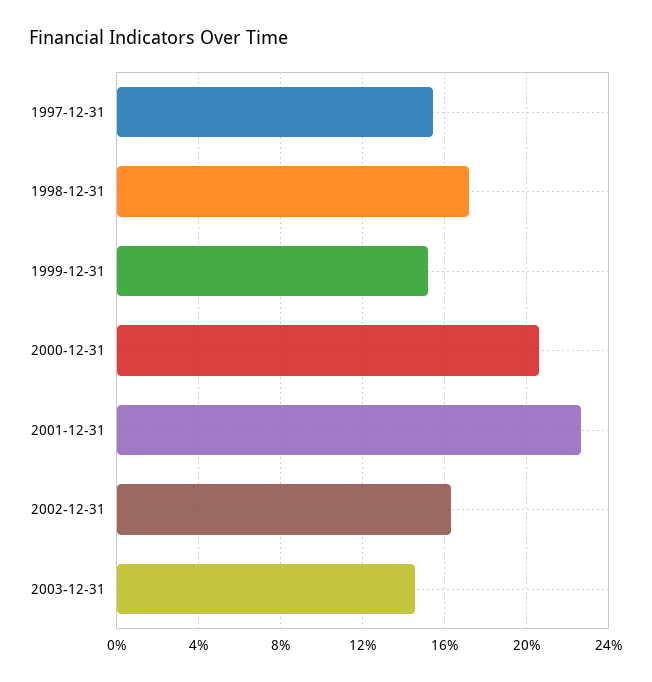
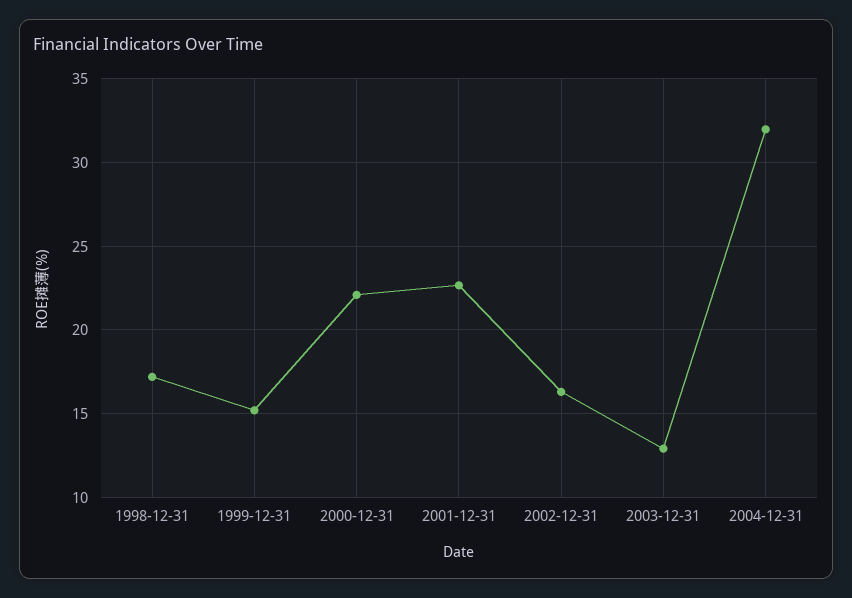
1997-12-31: 15.5 -> none
2000-12-31: 20.5 -> 22
2003-12-31: 14.5 -> 13
2004-12-31: none -> 32

